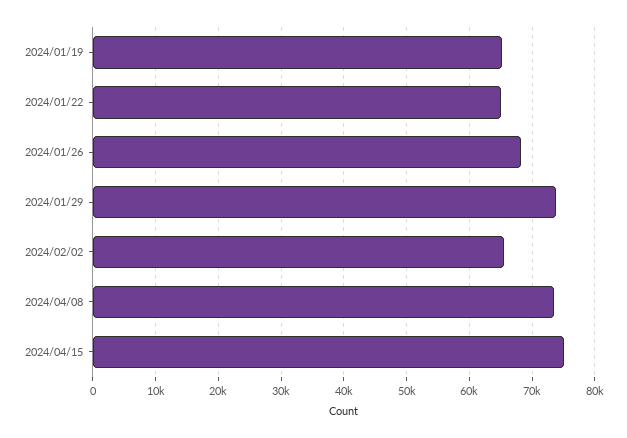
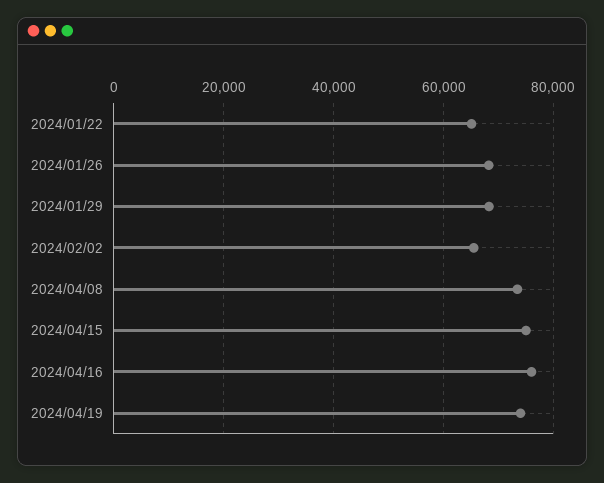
2024/01/19: 65000 -> none
2024/01/29: 74000 -> 68000
2024/04/16: none -> 76000
2024/04/19: none -> 74000

